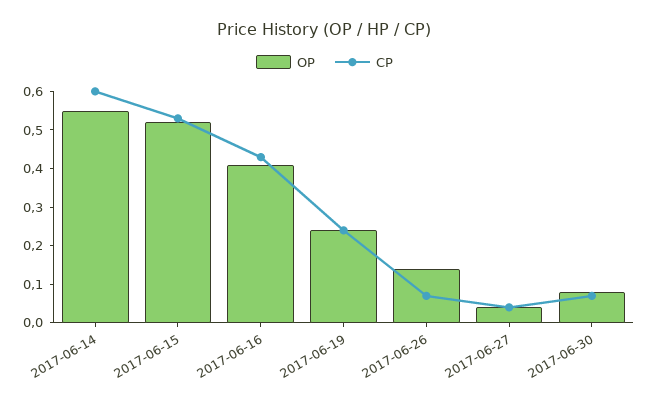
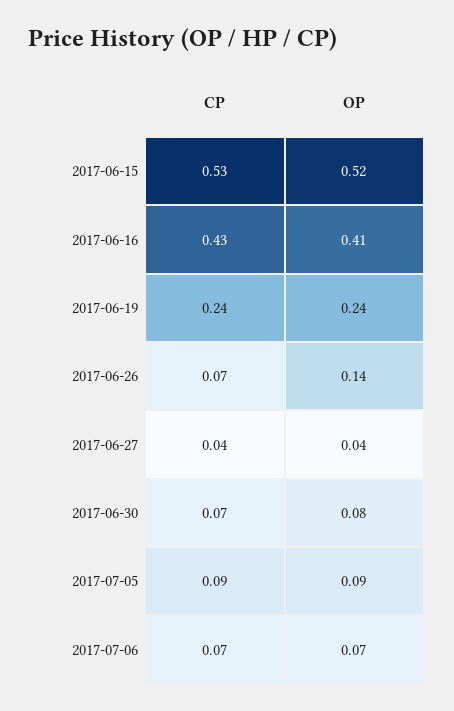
OP, 2017-06-14: 0.55 -> none
CP, 2017-06-14: 0.6 -> none
CP, 2017-07-05: none -> 0.09
OP, 2017-07-05: none -> 0.09
CP, 2017-07-06: none -> 0.07
OP, 2017-07-06: none -> 0.07

